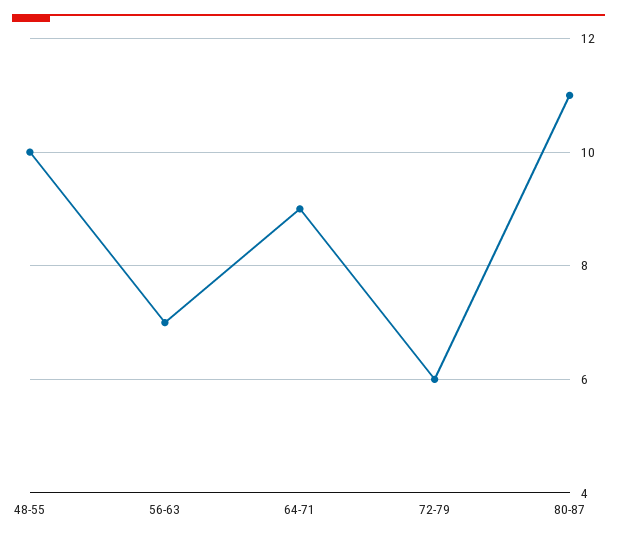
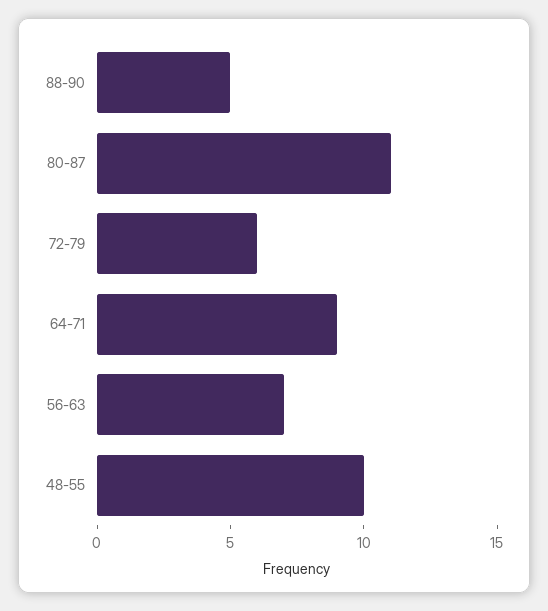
88-90: none -> 5

